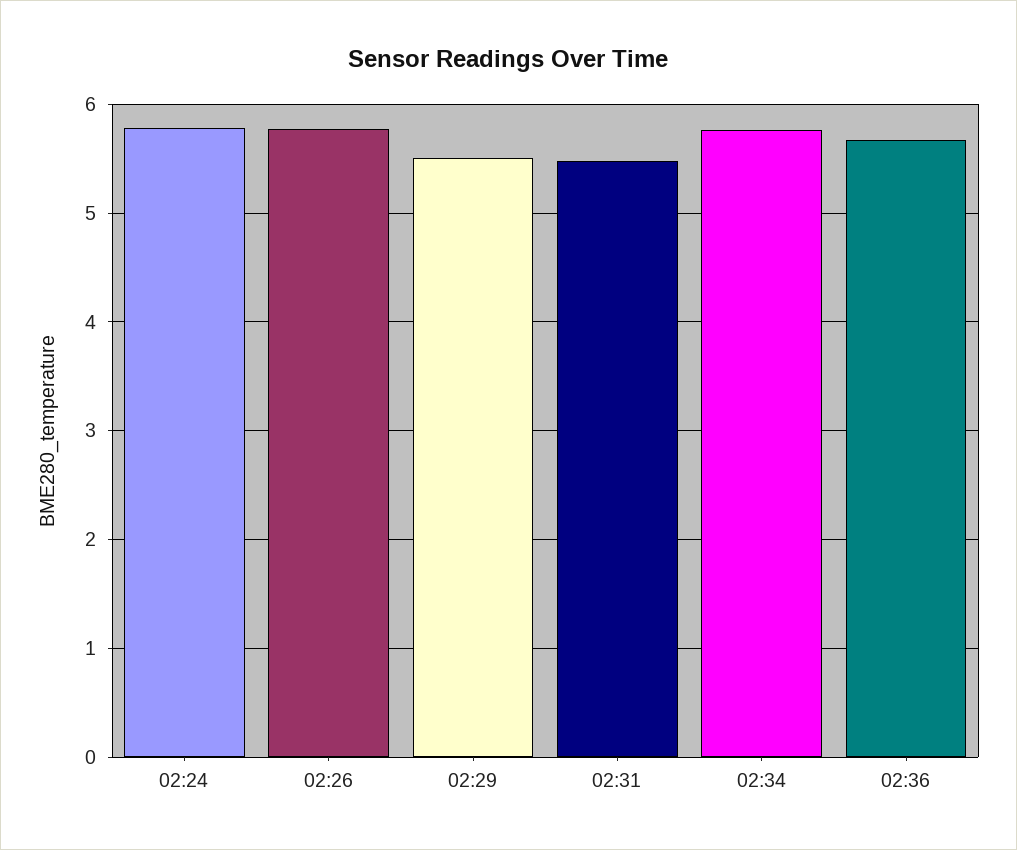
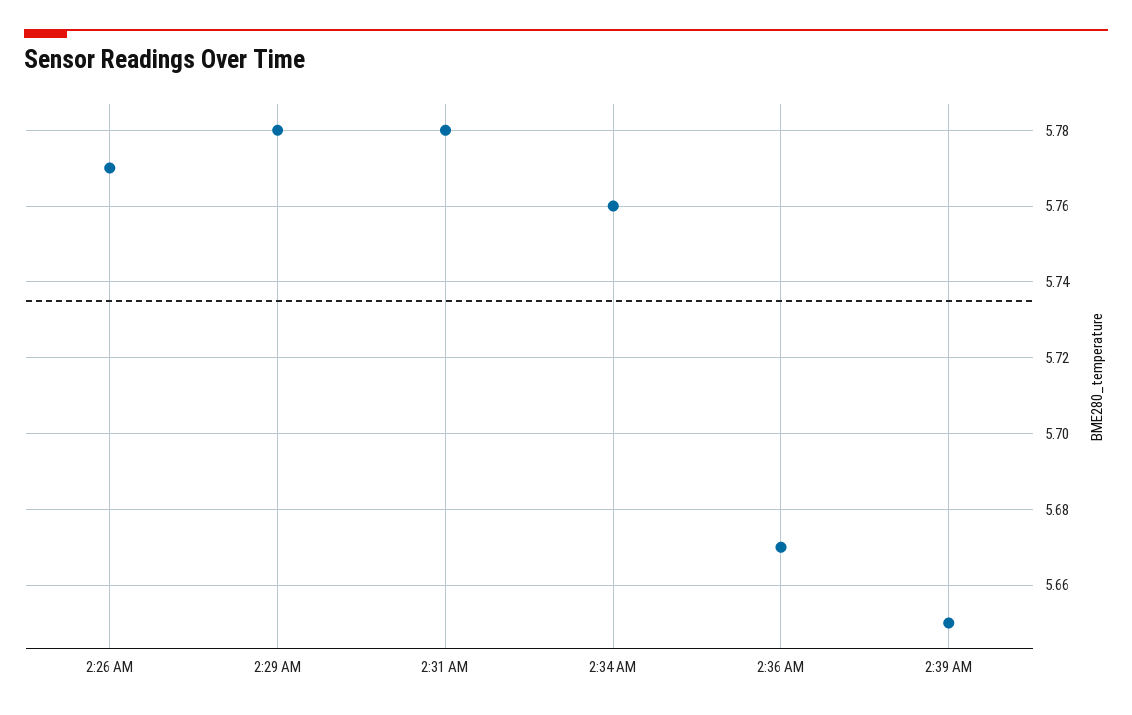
02:24: 5.8 -> none
02:29: 5.5 -> 5.78
02:31: 5.5 -> 5.78
2:39 AM: none -> 5.65

